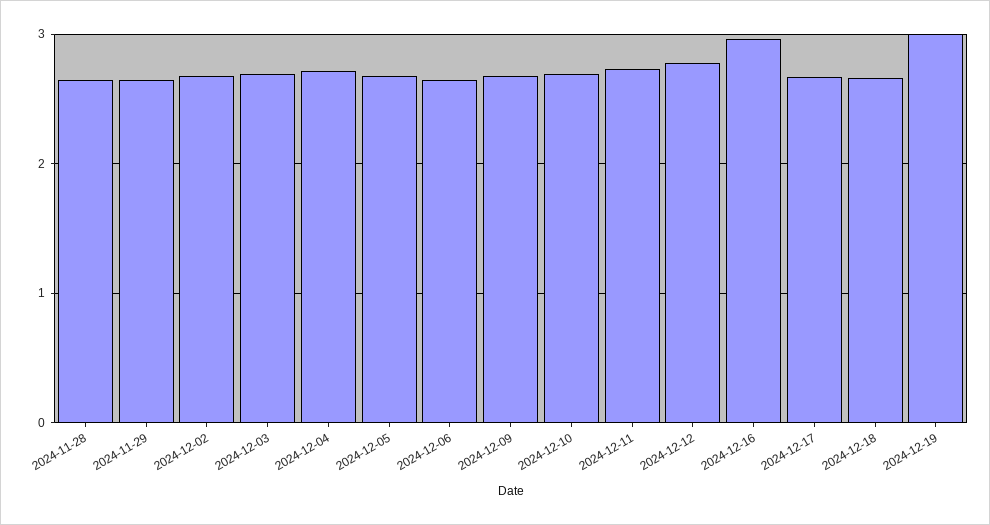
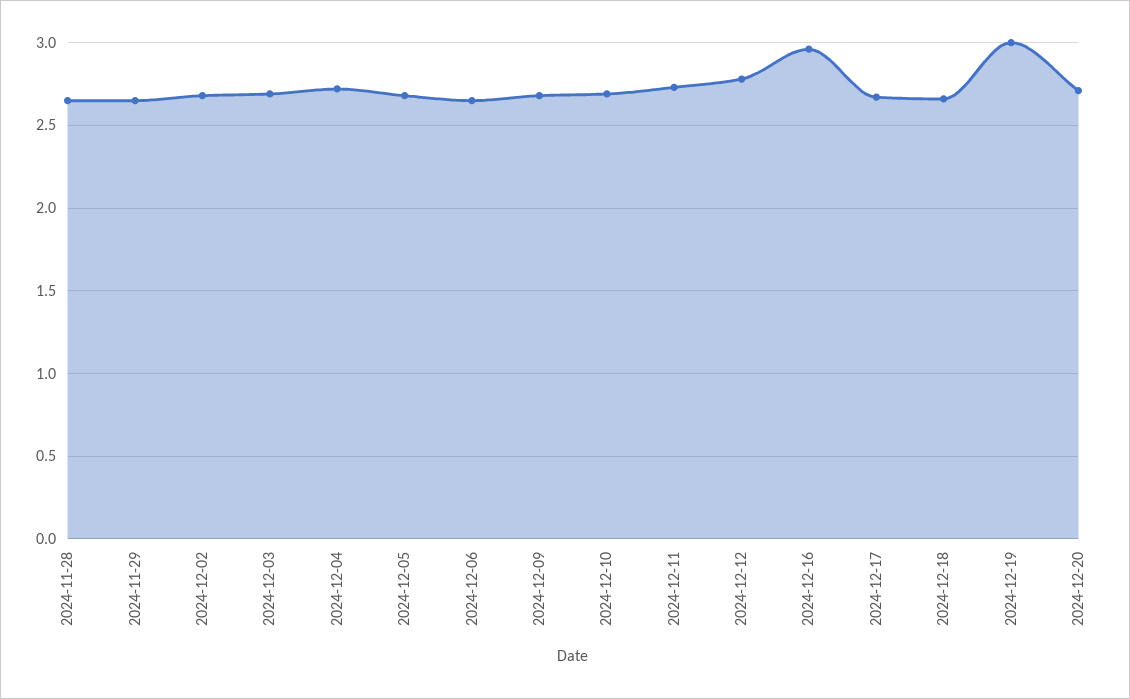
2024-12-20: none -> 2.7

